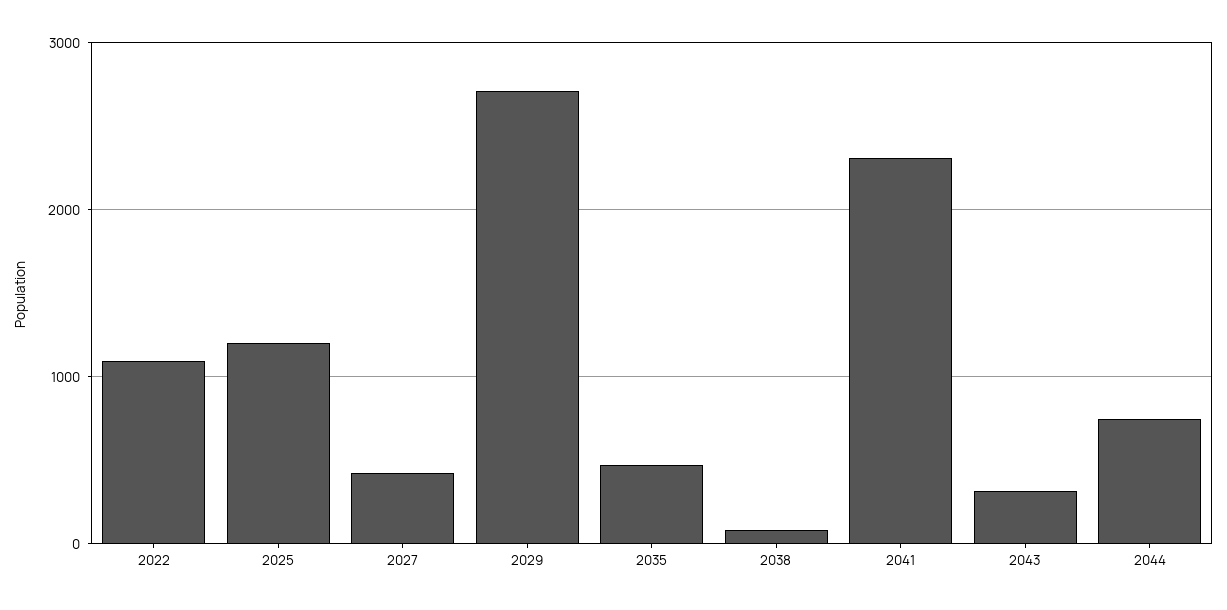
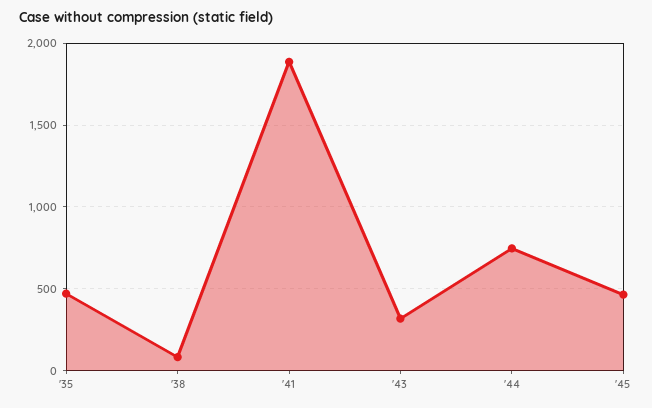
2022: 1100 -> none
2025: 1200 -> none
2027: 400 -> none
2029: 2700 -> none
2041: 2300 -> 1900
'45: none -> 450

